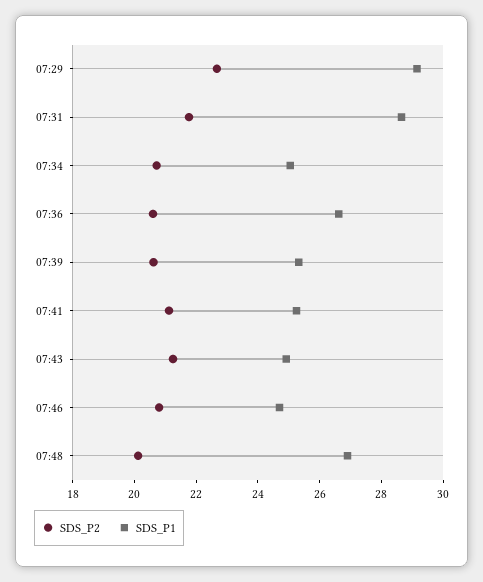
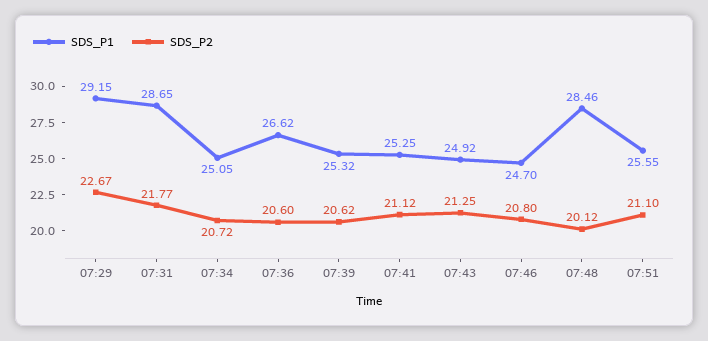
SDS_P1, 07:48: 27 -> 28.46
SDS_P1, 07:51: none -> 25.55
SDS_P2, 07:51: none -> 21.1

